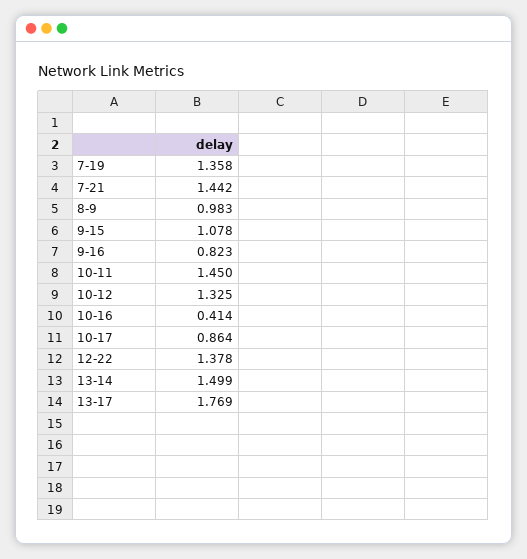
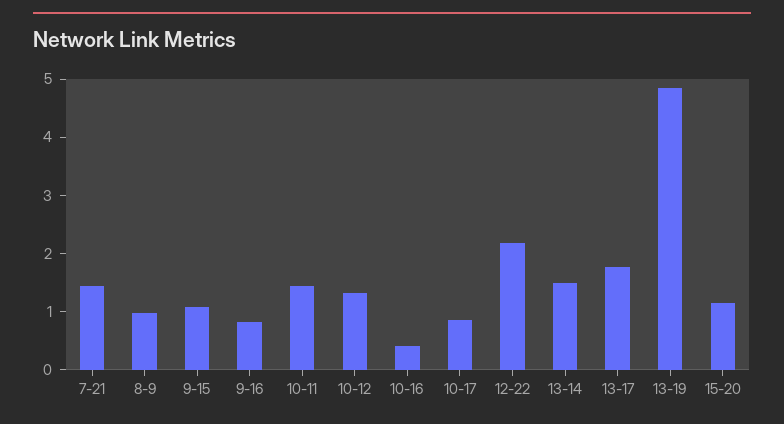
7-19: 1.358 -> none
12-22: 1.378 -> 2.2
13-19: none -> 4.8
15-20: none -> 1.2

